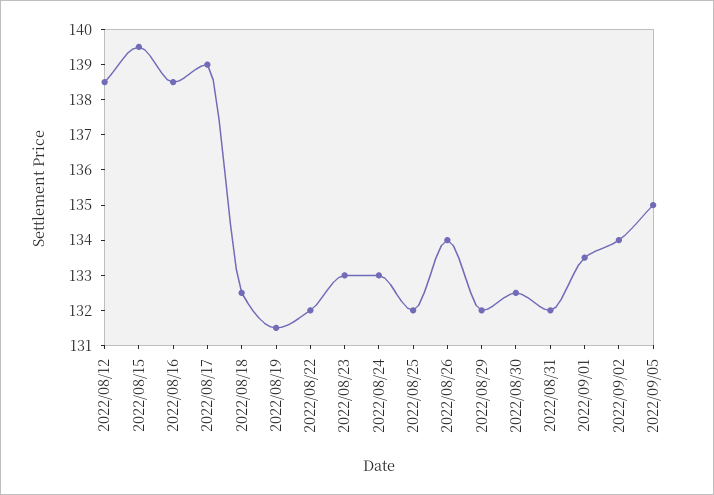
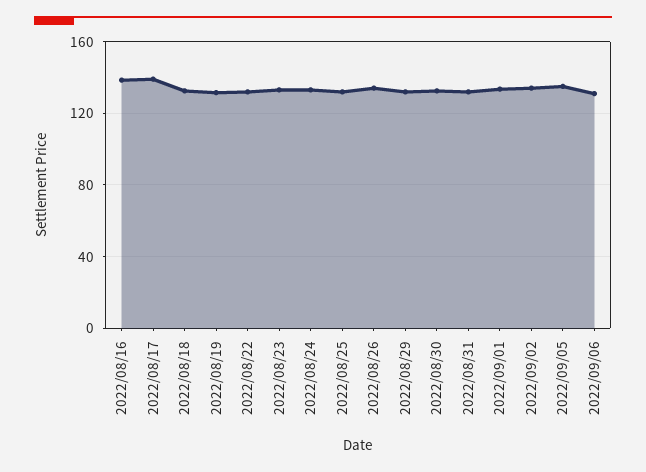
2022/08/12: 138.5 -> none
2022/08/15: 139.5 -> none
2022/09/06: none -> 130

